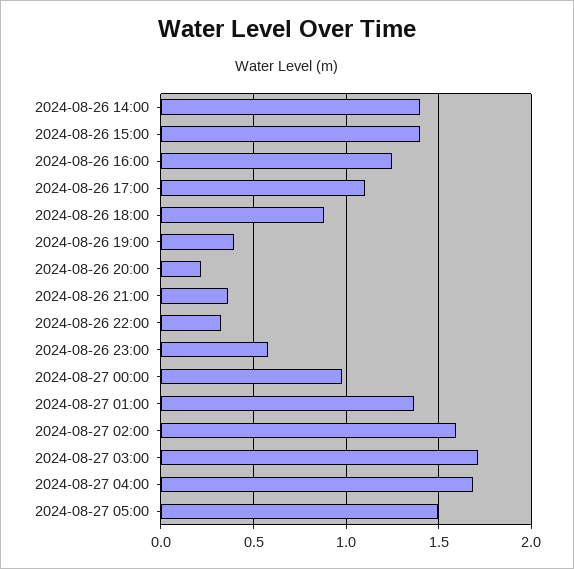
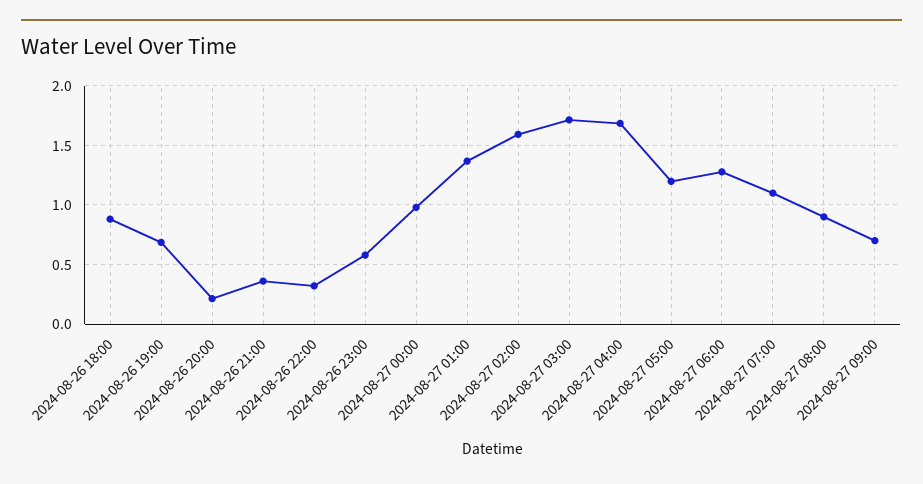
2024-08-26 14:00: 1.4 -> none
2024-08-26 15:00: 1.4 -> none
2024-08-26 16:00: 1.25 -> none
2024-08-26 17:00: 1.1 -> none
2024-08-26 19:00: 0.4 -> 0.7
2024-08-27 05:00: 1.5 -> 1.2
2024-08-27 06:00: none -> 1.3
2024-08-27 07:00: none -> 1.1
2024-08-27 08:00: none -> 0.9
2024-08-27 09:00: none -> 0.7

